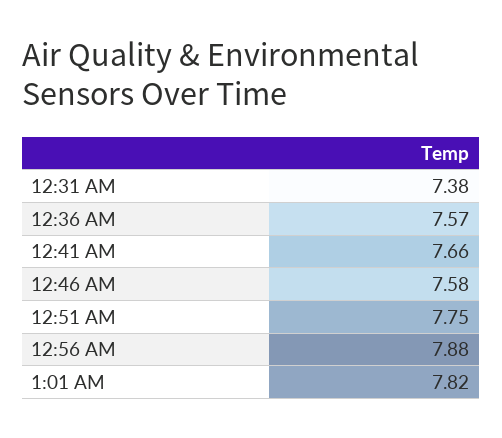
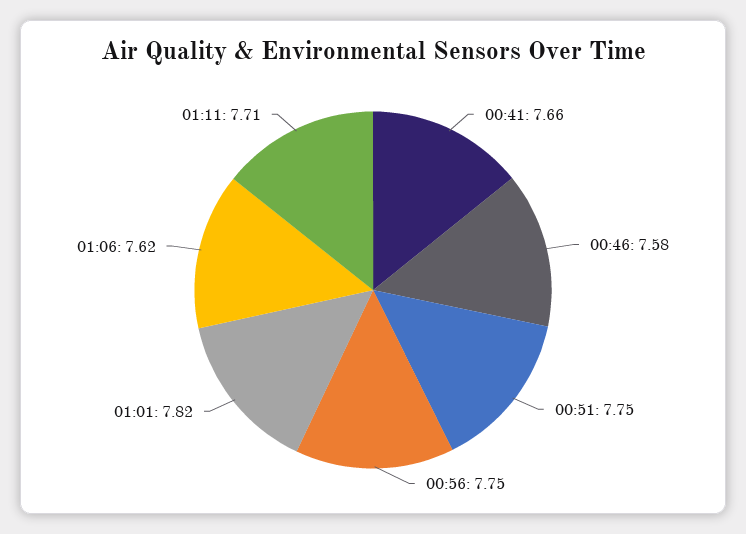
12:31 AM: 7.38 -> none
12:36 AM: 7.57 -> none
12:56 AM: 7.88 -> 7.75
01:06: none -> 7.62
01:11: none -> 7.71

